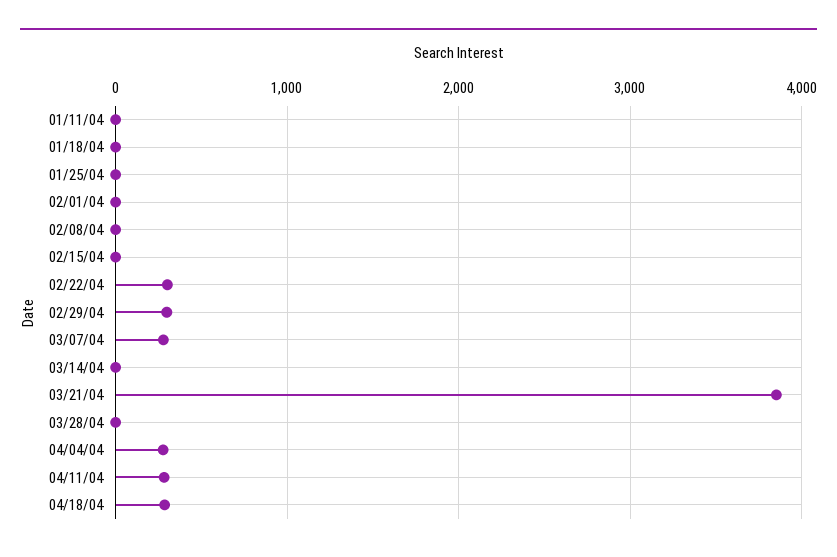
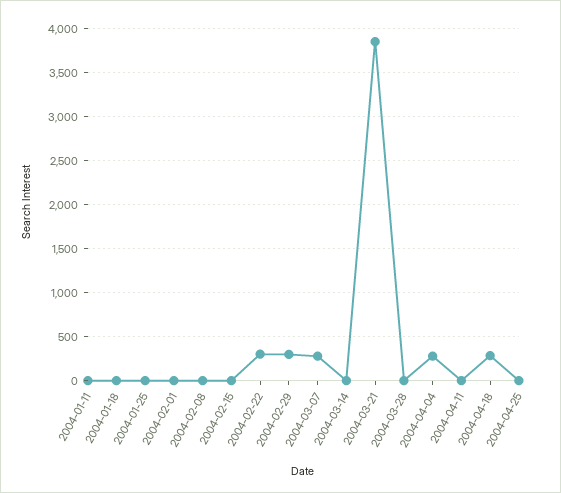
04/11/04: 300 -> 0
2004-04-25: none -> 0

